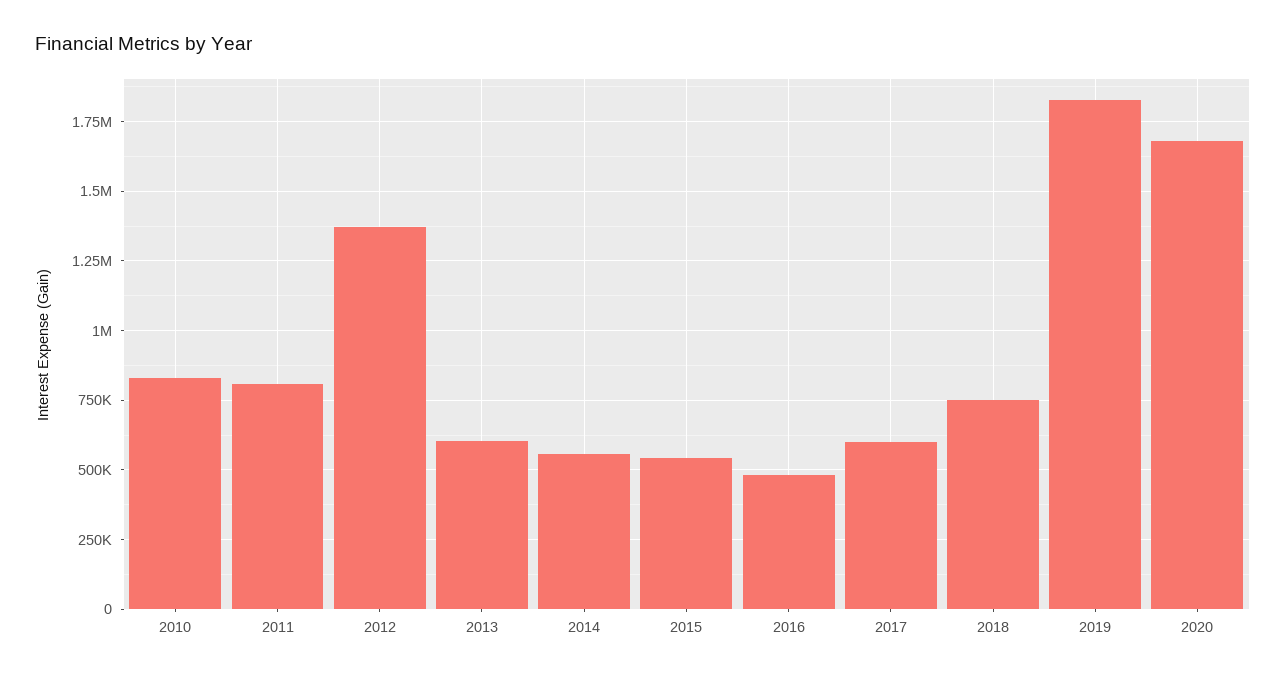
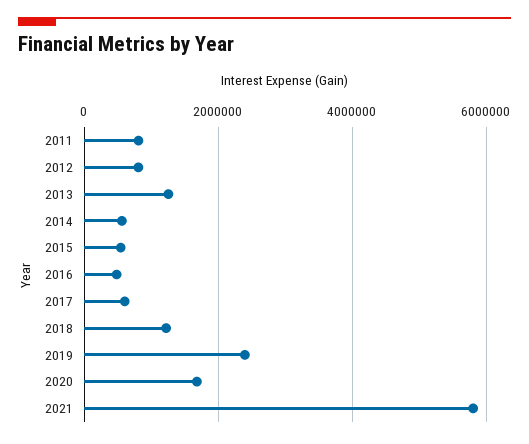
2010: 825000 -> none
2012: 1375000 -> 800000
2013: 600000 -> 1200000
2018: 750000 -> 1200000
2019: 1825000 -> 2400000
2021: none -> 5800000

